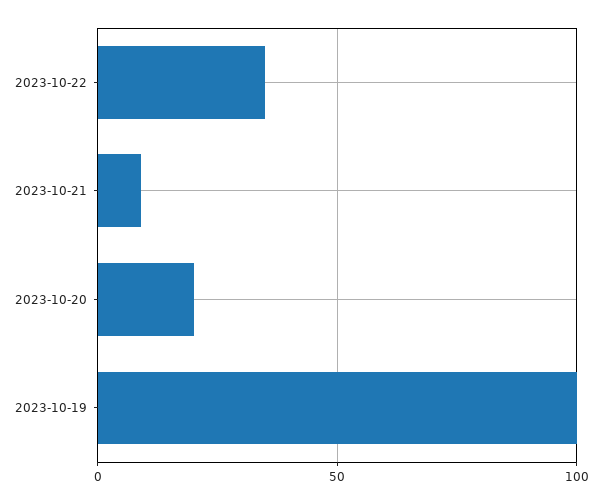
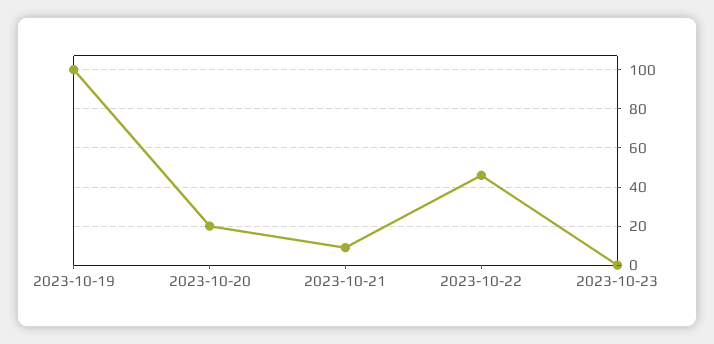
2023-10-22: 35 -> 45
2023-10-23: none -> 0

